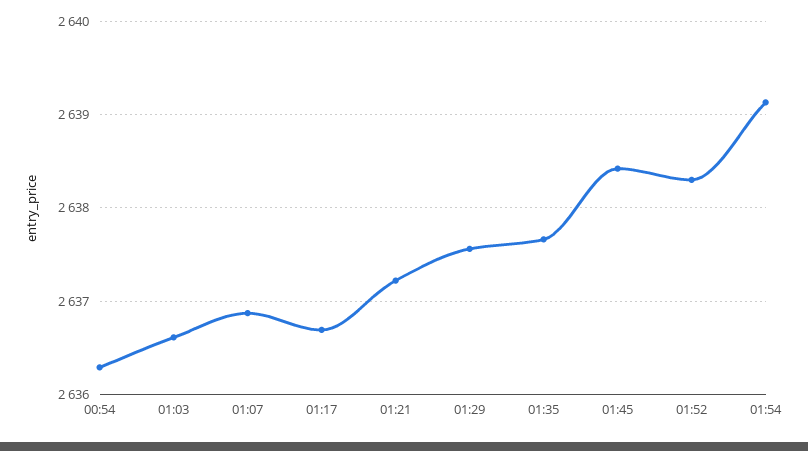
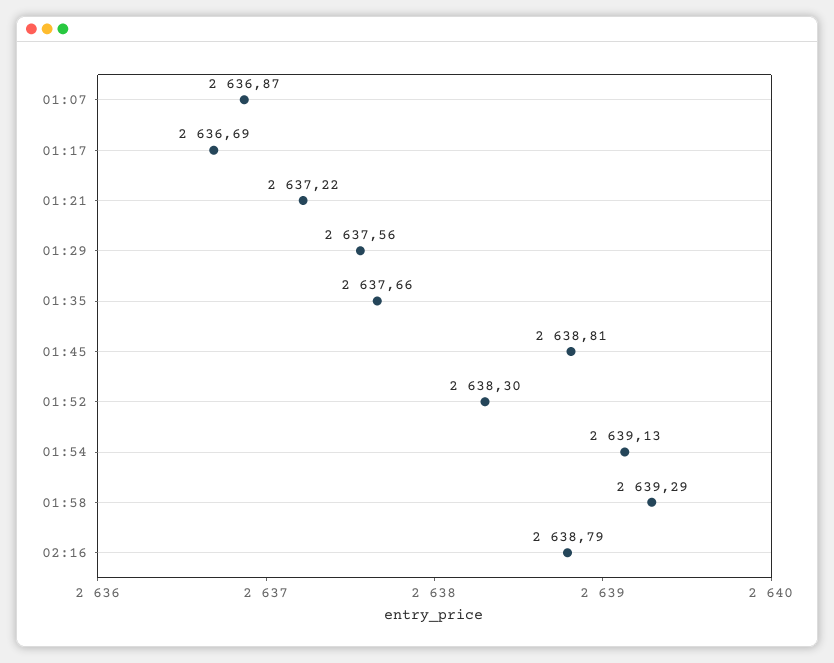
00:54: 2636.3 -> none
01:03: 2636.6 -> none
01:45: 2638.4 -> 2638.81
01:58: none -> 2639.29
02:16: none -> 2638.79

